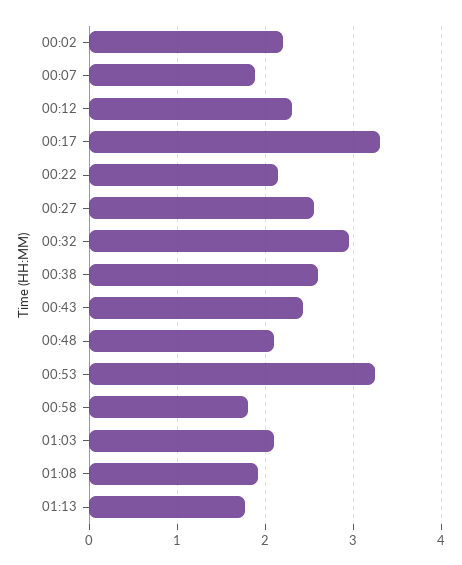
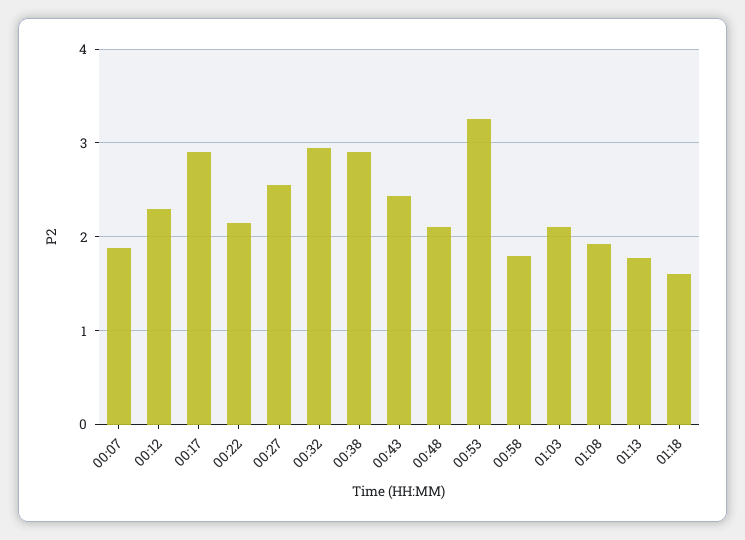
00:02: 2.2 -> none
00:17: 3.3 -> 2.9
00:38: 2.6 -> 2.9
01:18: none -> 1.6

